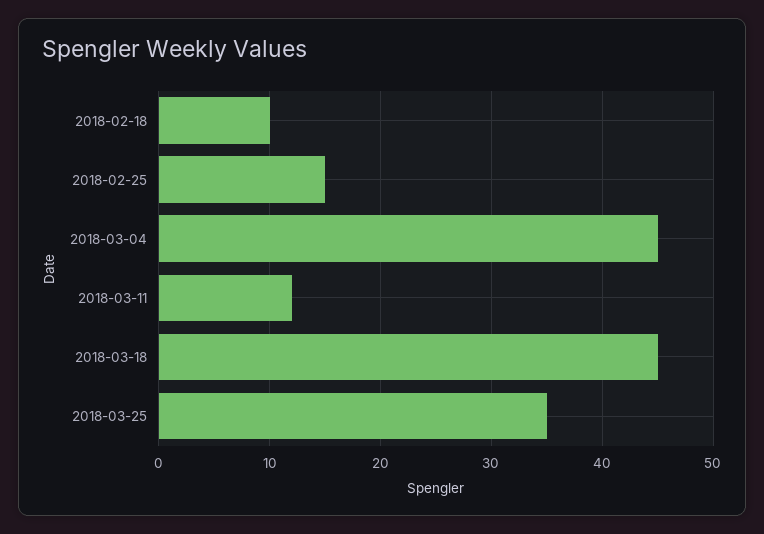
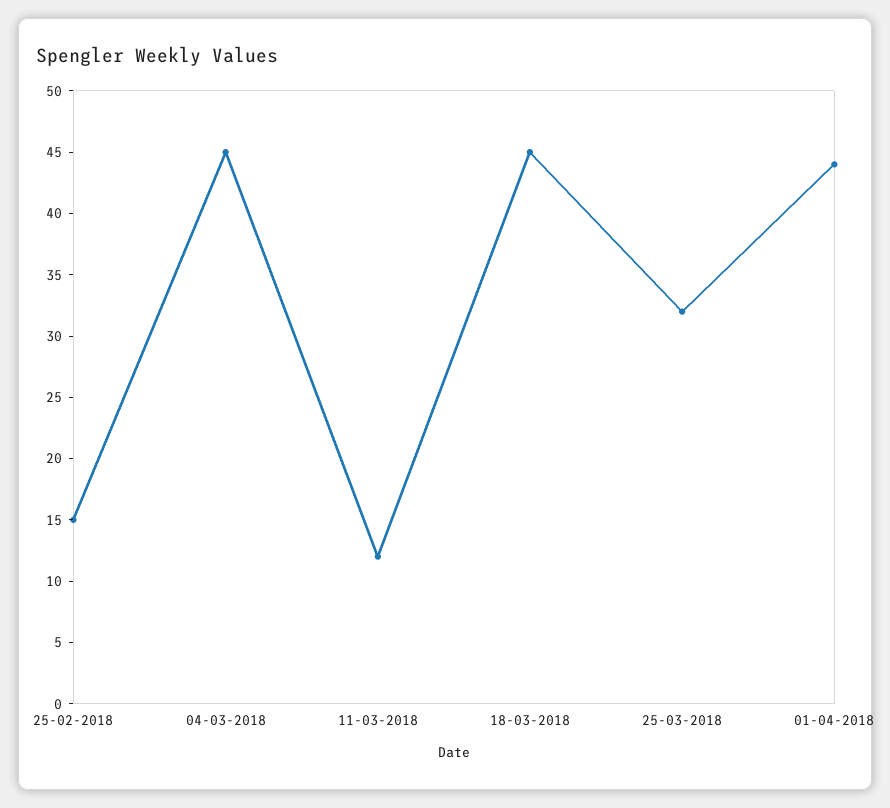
2018-02-18: 10 -> none
2018-03-25: 35 -> 32
01-04-2018: none -> 44

